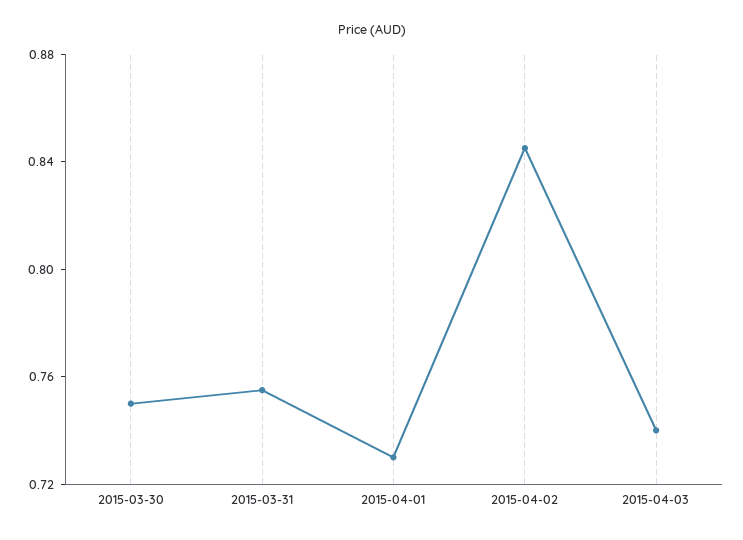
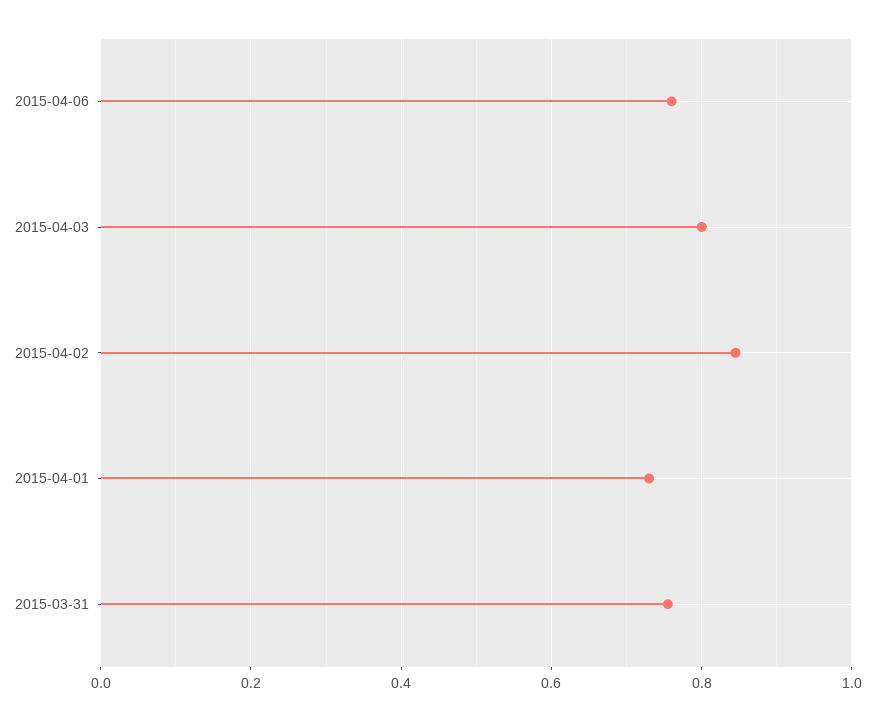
2015-03-30: 0.75 -> none
2015-04-03: 0.74 -> 0.8
2015-04-06: none -> 0.76

